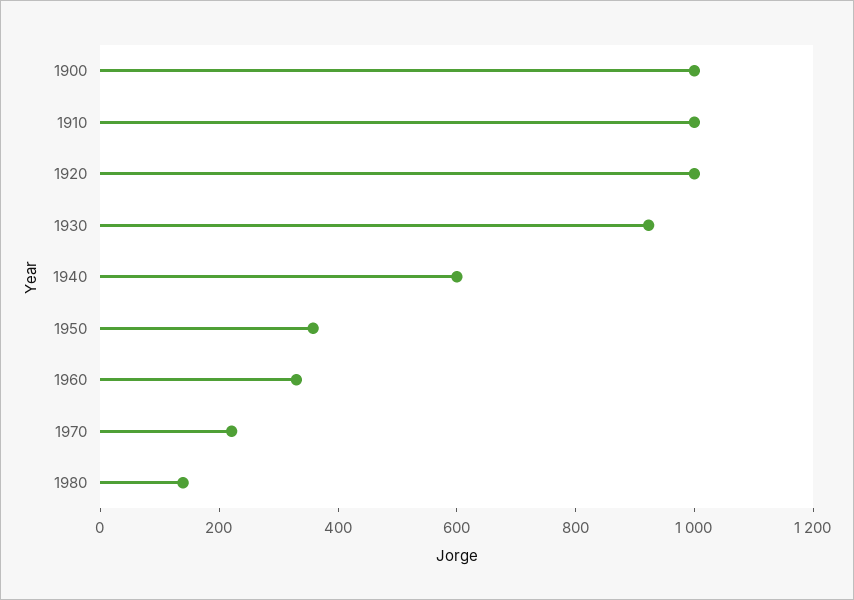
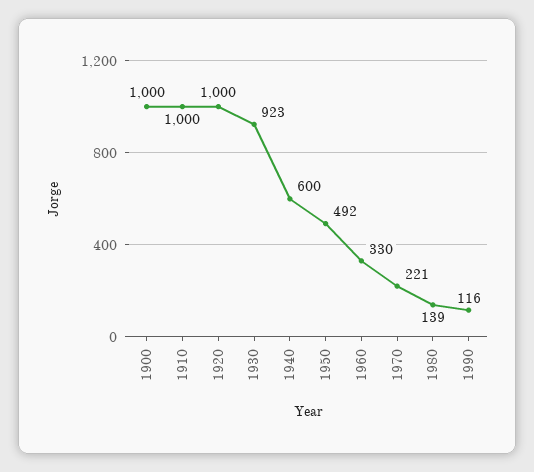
1950: 350 -> 492
1990: none -> 116

